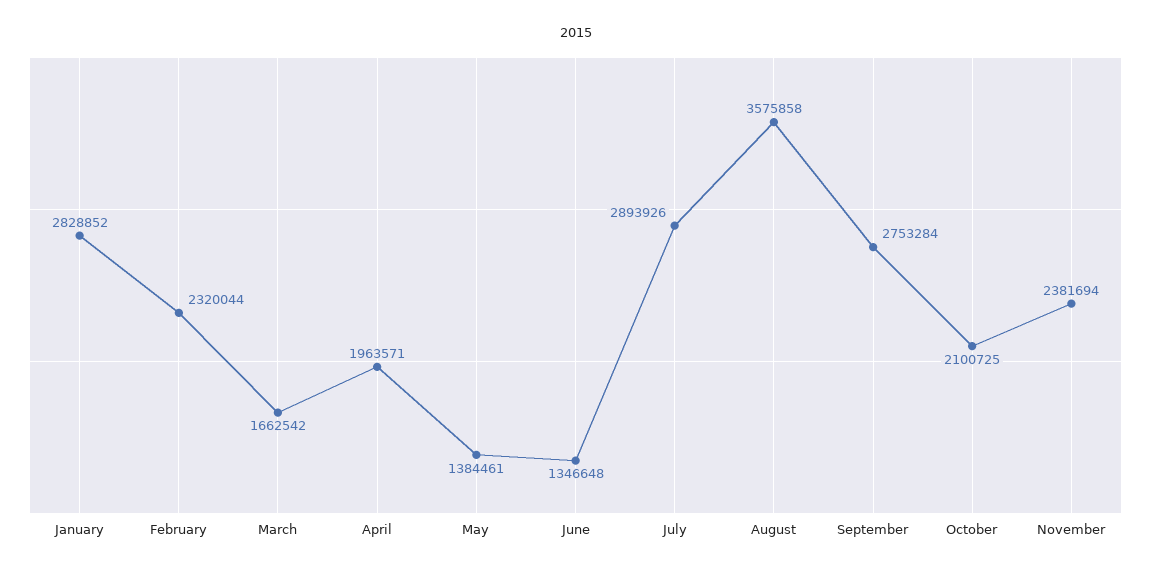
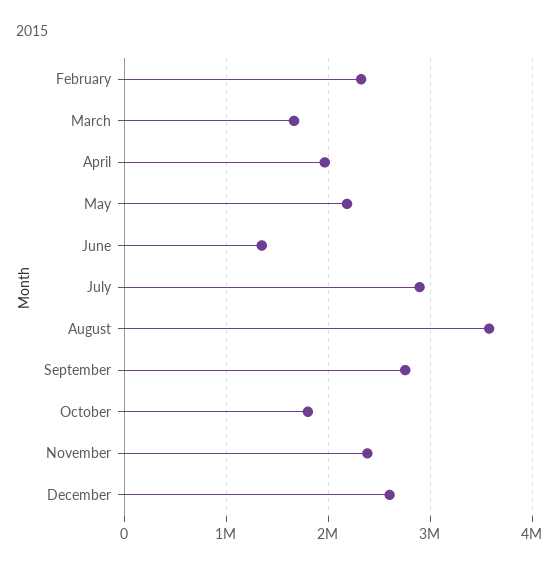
January: 2828852 -> none
May: 1384461 -> 2200000
October: 2100725 -> 1800000
December: none -> 2600000

